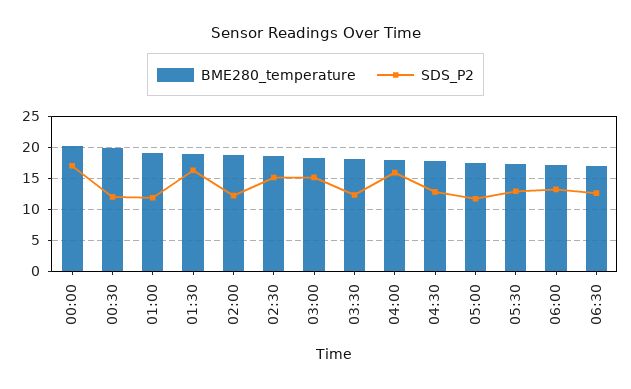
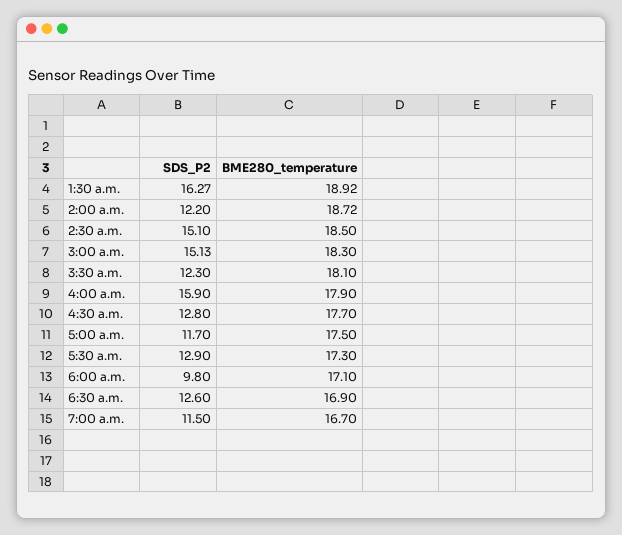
BME280_temperature, 00:00: 20 -> none
SDS_P2, 00:00: 17 -> none
BME280_temperature, 00:30: 20 -> none
SDS_P2, 00:30: 12 -> none
BME280_temperature, 01:00: 19 -> none
SDS_P2, 01:00: 12 -> none
SDS_P2, 06:00: 13 -> 9.8
SDS_P2, 7:00 a.m.: none -> 11.5
BME280_temperature, 7:00 a.m.: none -> 16.7

